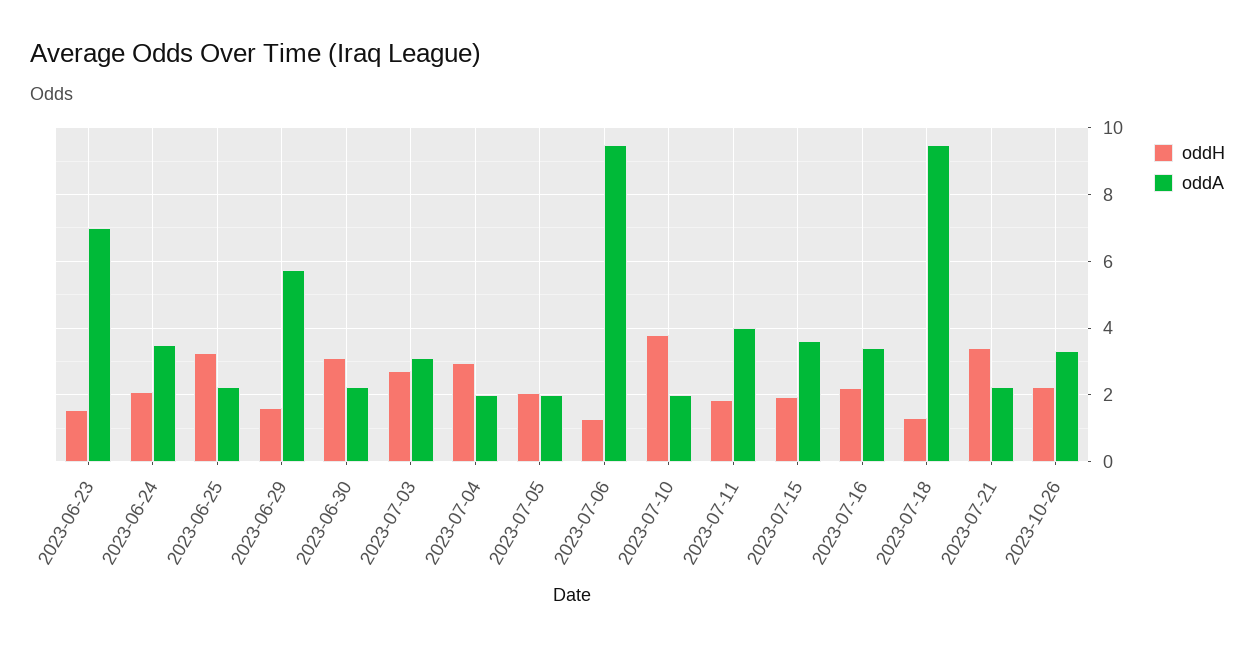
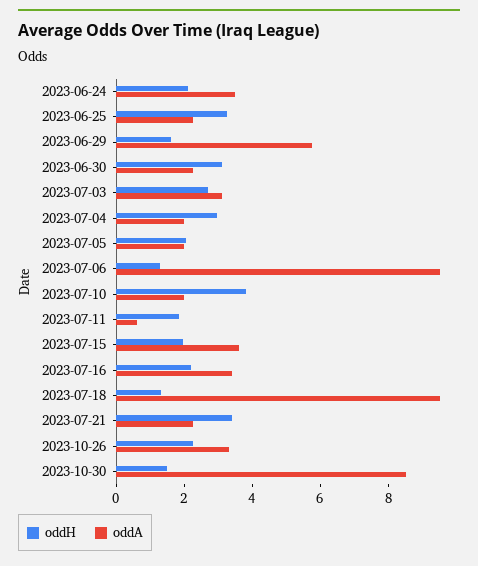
oddH, 2023-06-23: 1.6 -> none
oddA, 2023-06-23: 7 -> none
oddA, 2023-07-11: 4 -> 0.5
oddH, 2023-10-30: none -> 1.5
oddA, 2023-10-30: none -> 8.5

